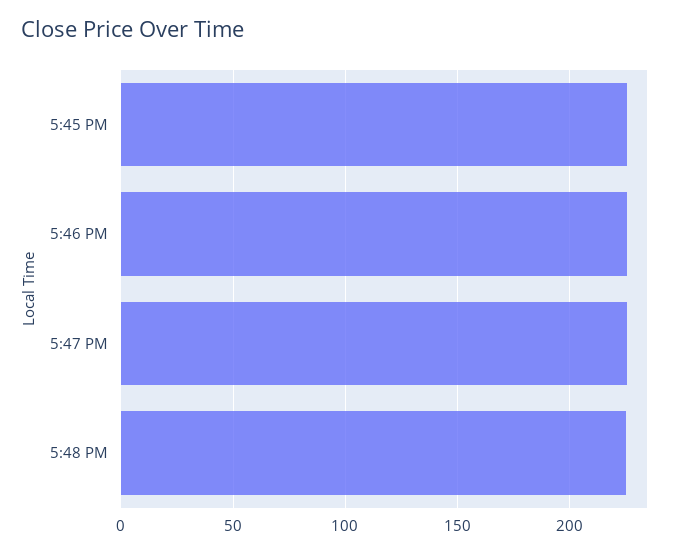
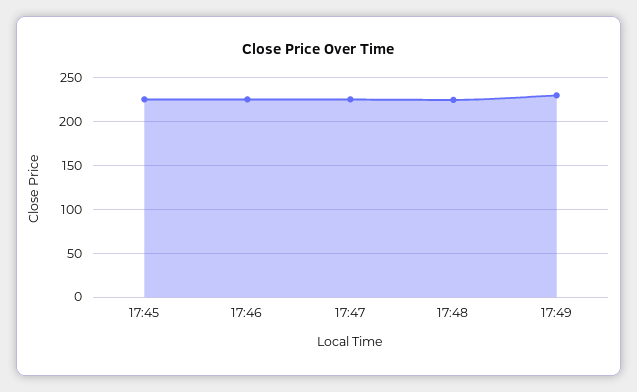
17:49: none -> 230

